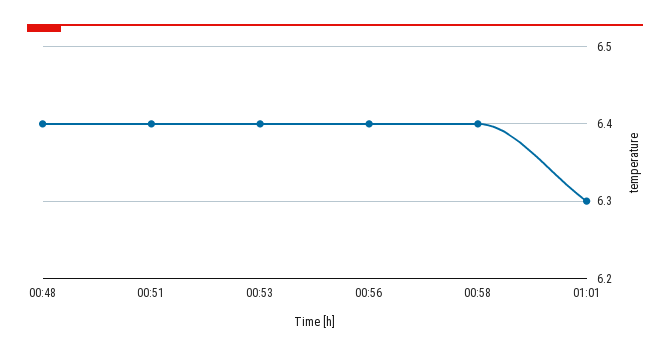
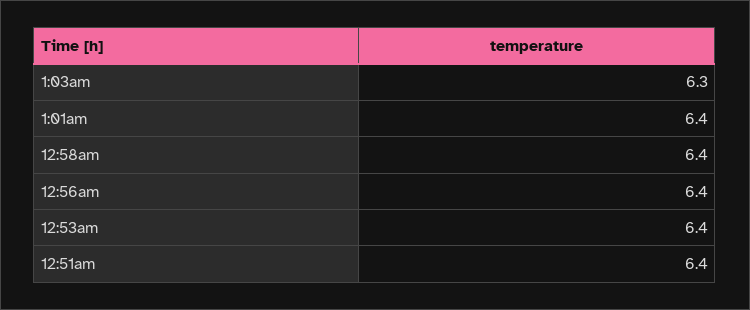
00:48: 6.4 -> none
01:01: 6.3 -> 6.4
1:03am: none -> 6.3

